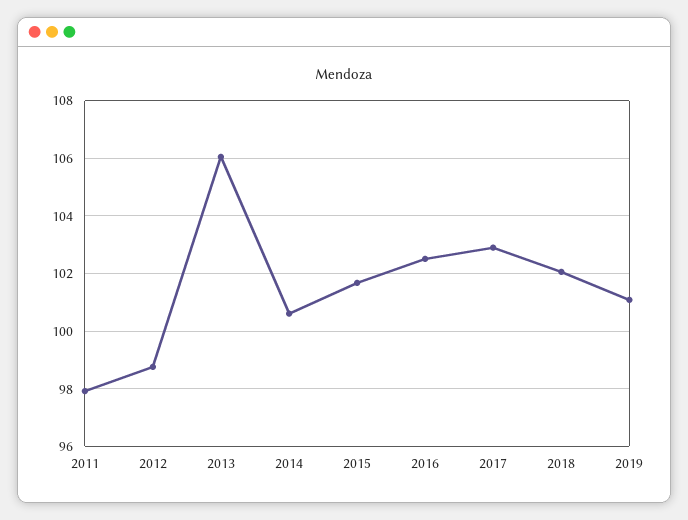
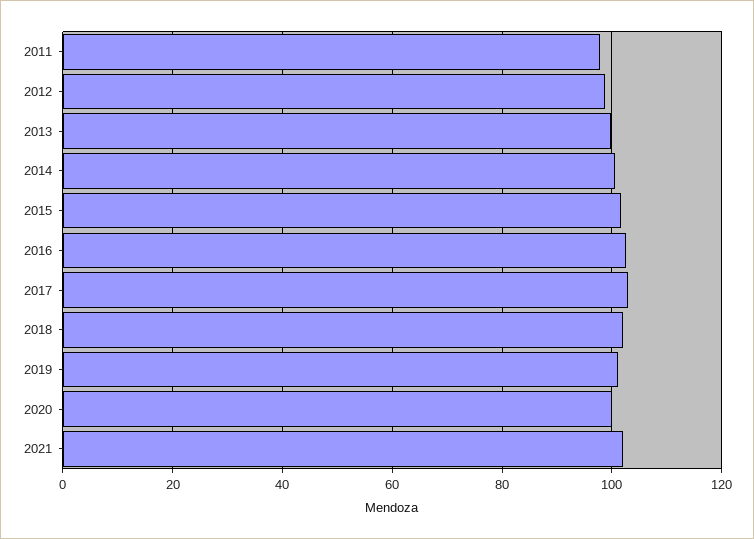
2013: 106 -> 100
2020: none -> 100
2021: none -> 102

